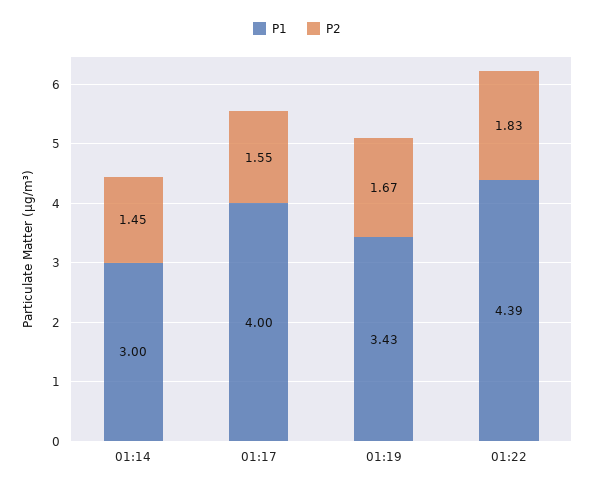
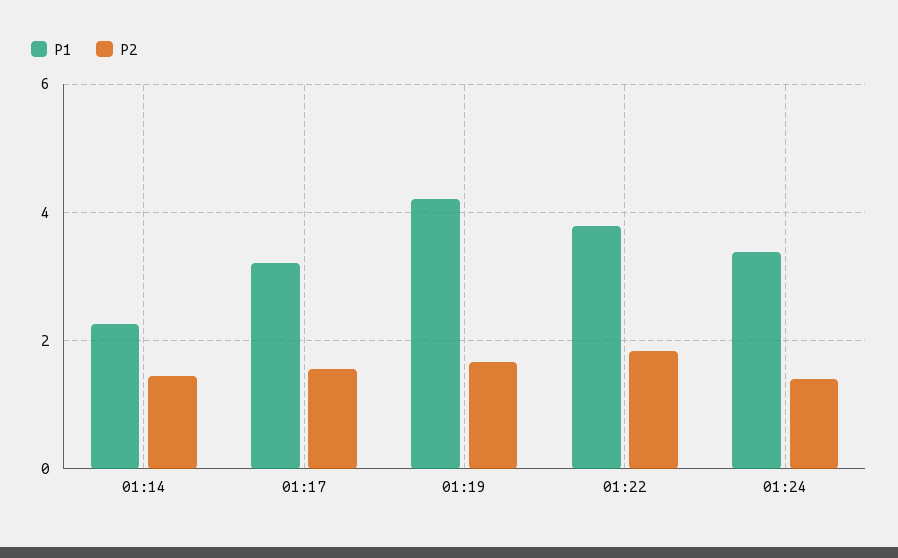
P1, 01:14: 3 -> 2.2
P1, 01:17: 4 -> 3.2
P1, 01:19: 3.43 -> 4.2
P1, 01:22: 4.39 -> 3.8
P1, 01:24: none -> 3.4
P2, 01:24: none -> 1.4

